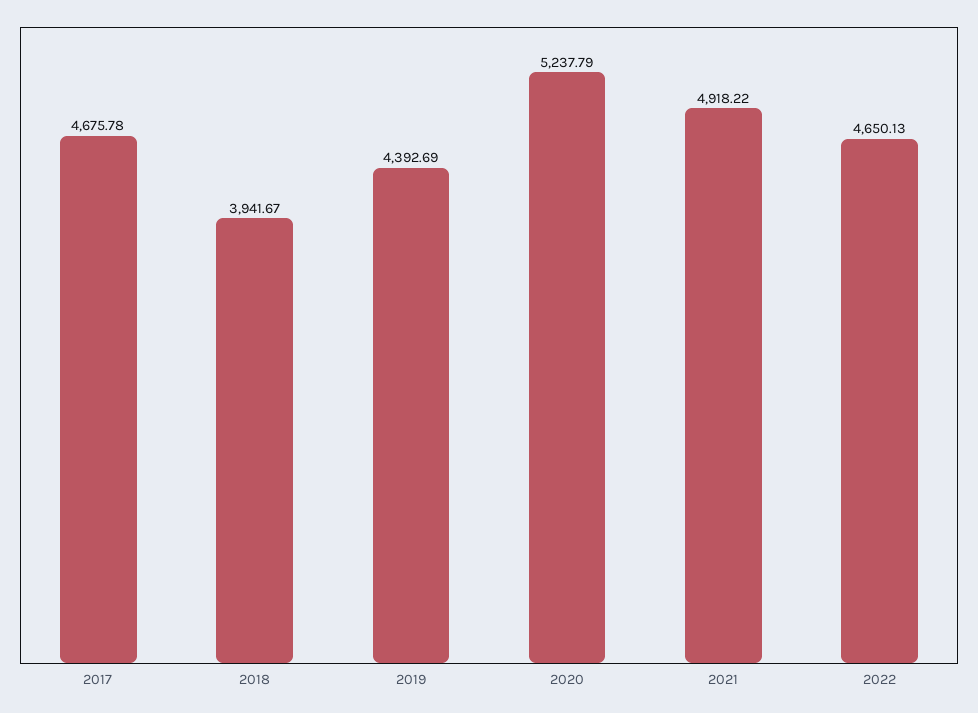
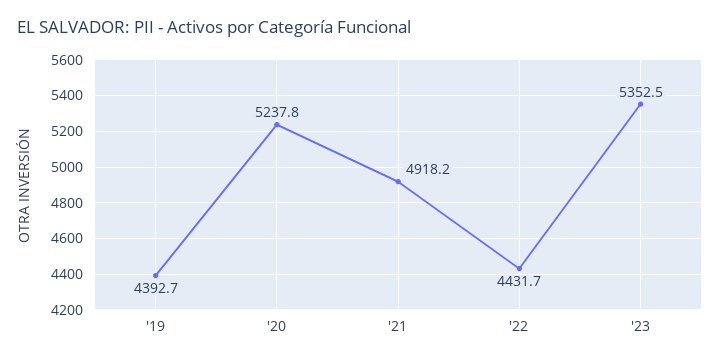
2017: 4675.78 -> none
2018: 3941.67 -> none
2022: 4650.13 -> 4431.7
'23: none -> 5352.5

